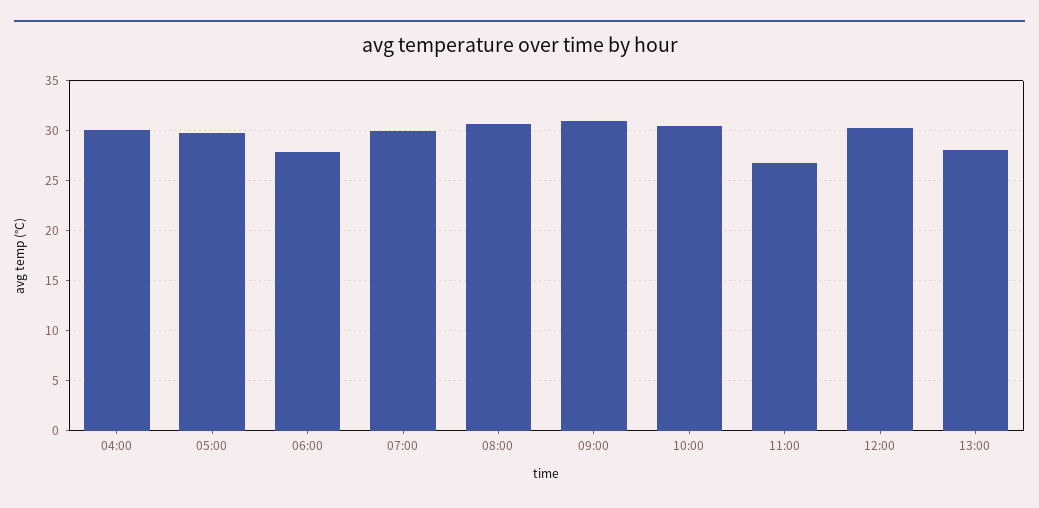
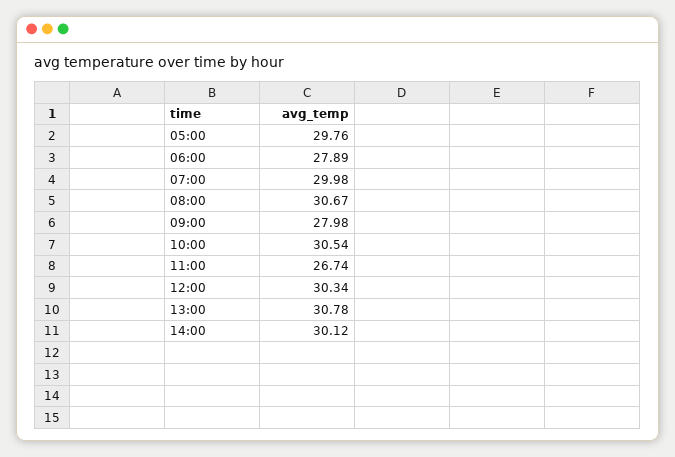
04:00: 30 -> none
09:00: 31 -> 27.98
13:00: 28 -> 30.78
14:00: none -> 30.12

